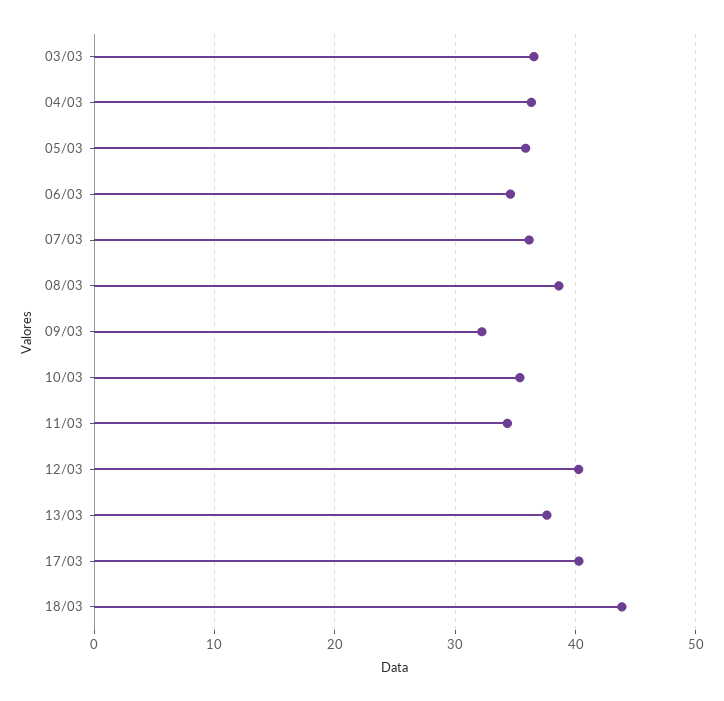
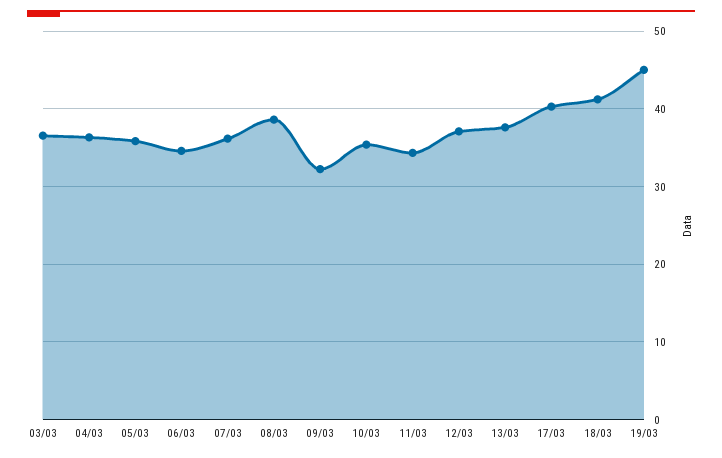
12/03: 40 -> 37
18/03: 44 -> 41
19/03: none -> 45

